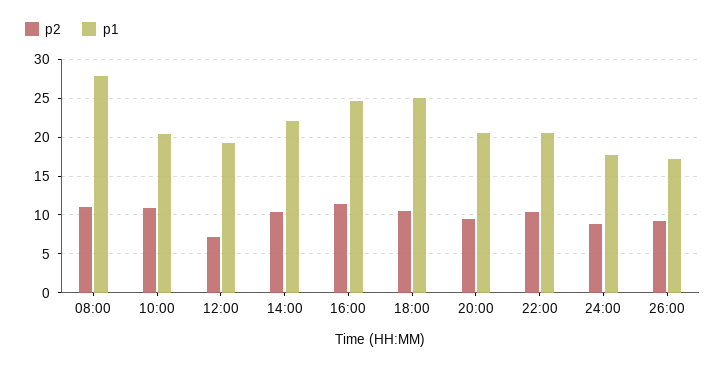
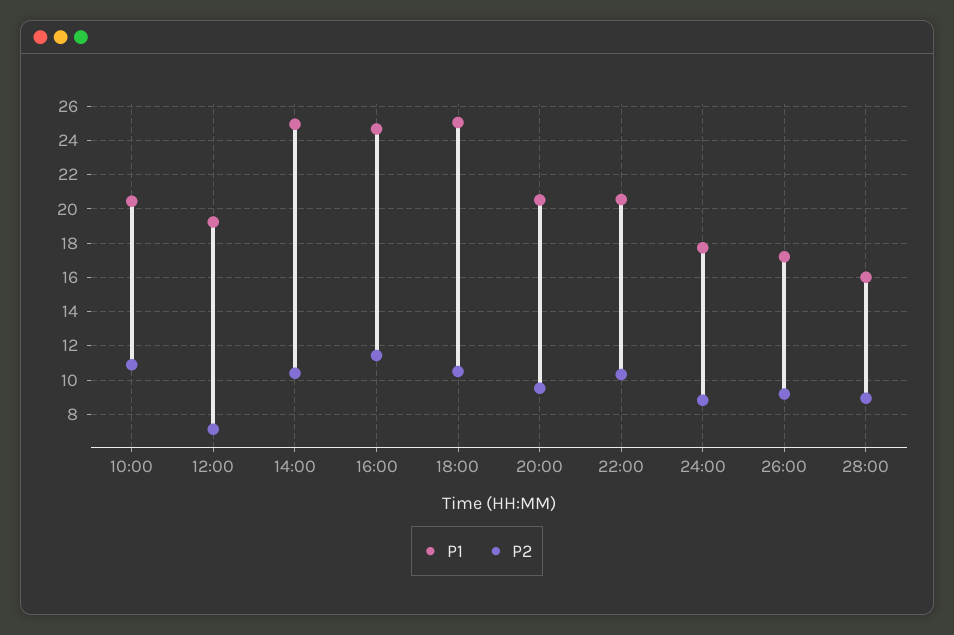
p2, 08:00: 11 -> none
p1, 08:00: 28 -> none
p1, 14:00: 22 -> 25
p1, 28:00: none -> 16
p2, 28:00: none -> 9

